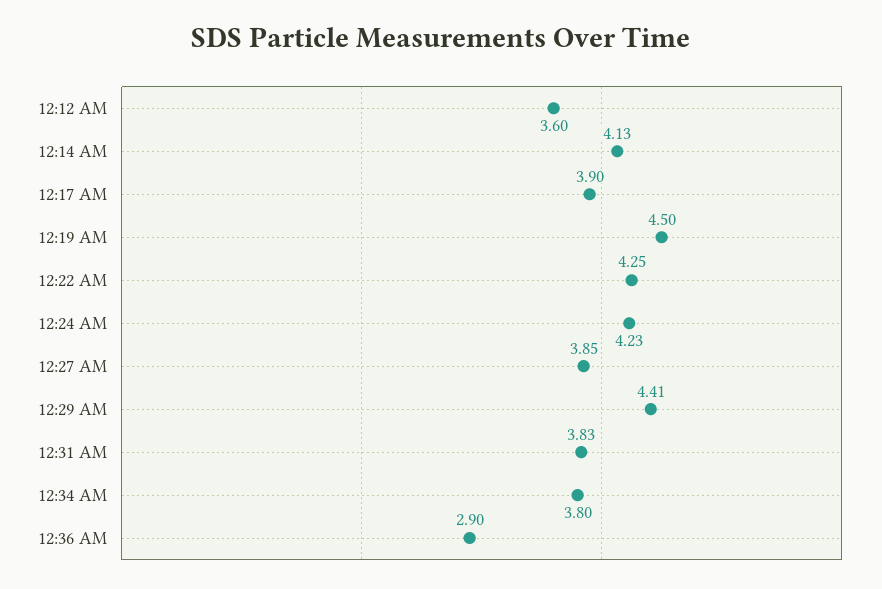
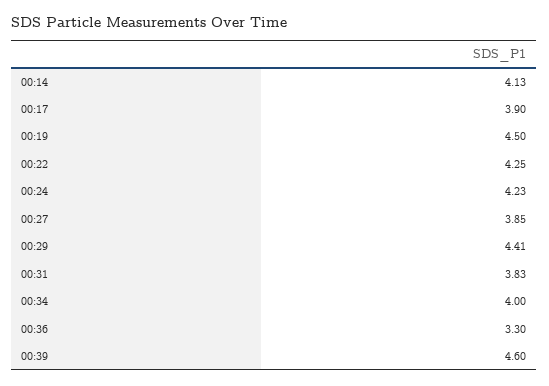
12:12 AM: 3.6 -> none
12:34 AM: 3.8 -> 4
12:36 AM: 2.9 -> 3.3
00:39: none -> 4.6

